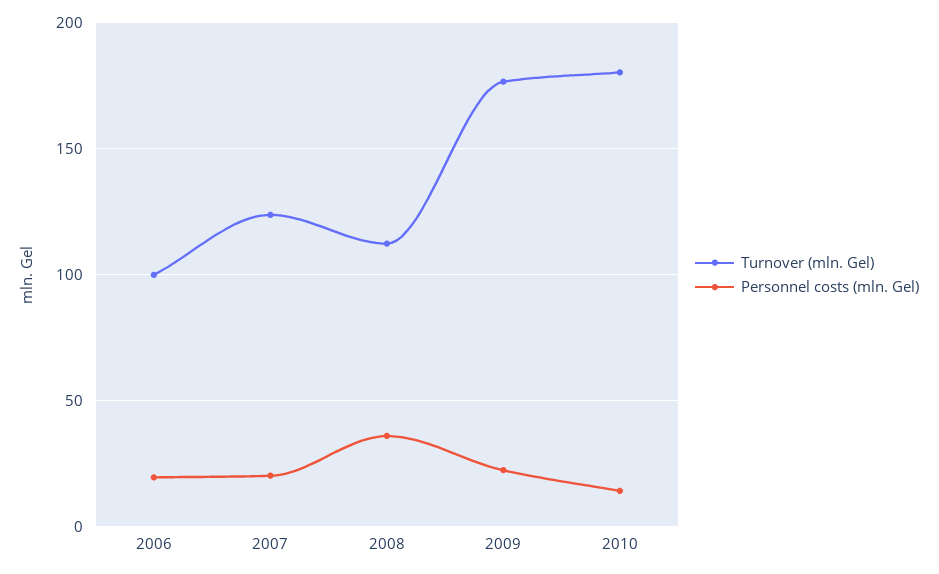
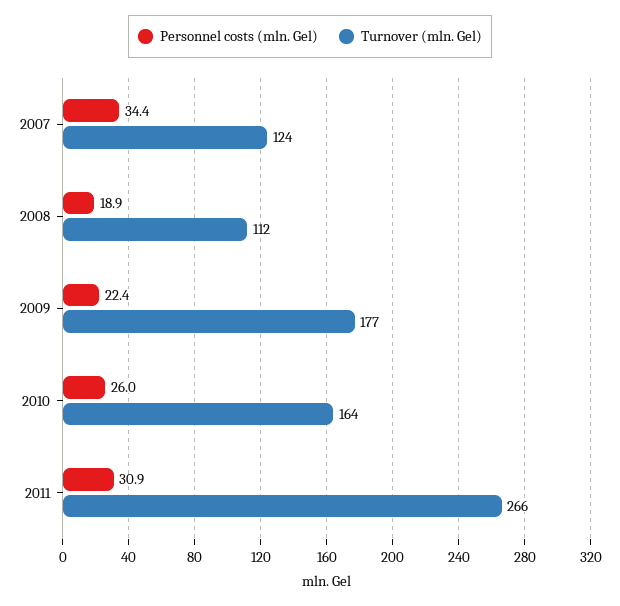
Turnover (mln. Gel), 2006: 100 -> none
Personnel costs (mln. Gel), 2006: 20 -> none
Personnel costs (mln. Gel), 2007: 20 -> 34.4
Personnel costs (mln. Gel), 2008: 35 -> 18.9
Turnover (mln. Gel), 2010: 180 -> 164
Personnel costs (mln. Gel), 2010: 15 -> 26
Personnel costs (mln. Gel), 2011: none -> 30.9
Turnover (mln. Gel), 2011: none -> 266

